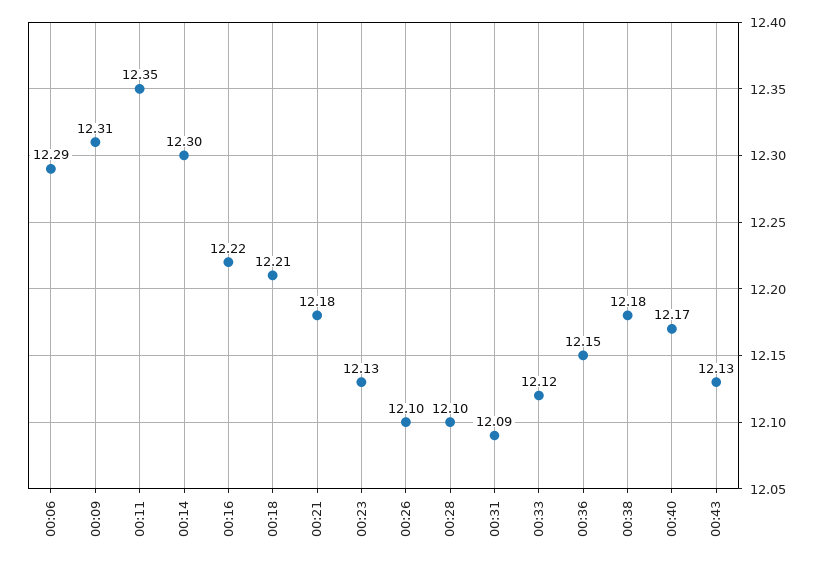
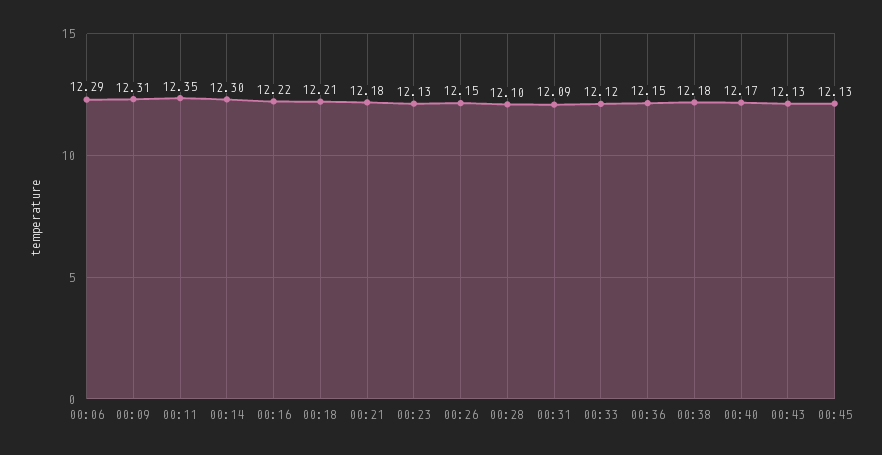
00:26: 12.1 -> 12.15
00:45: none -> 12.13

